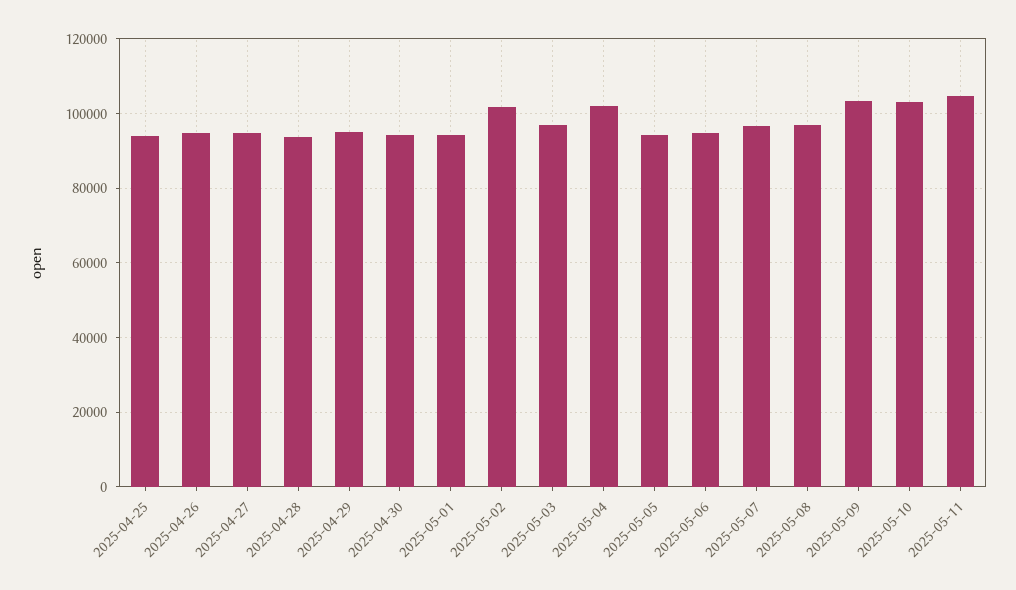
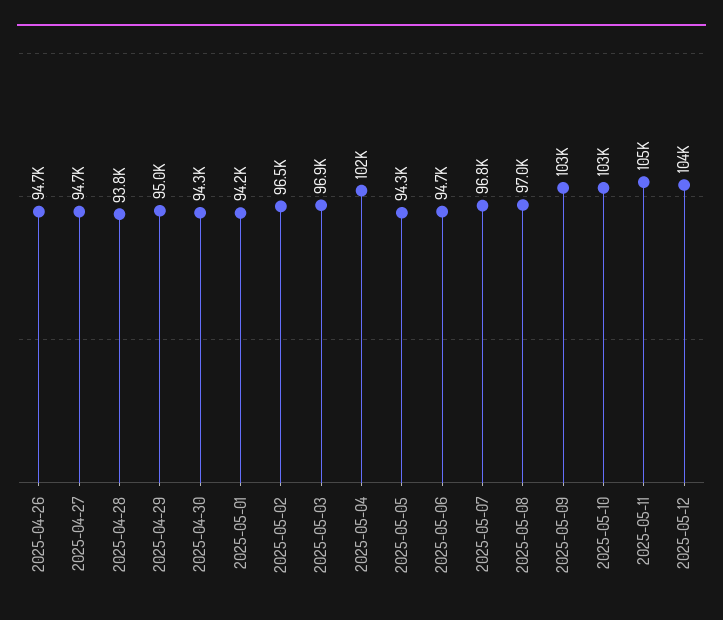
2025-04-25: 94000 -> none
2025-05-02: 102000 -> 96500
2025-05-12: none -> 104000

